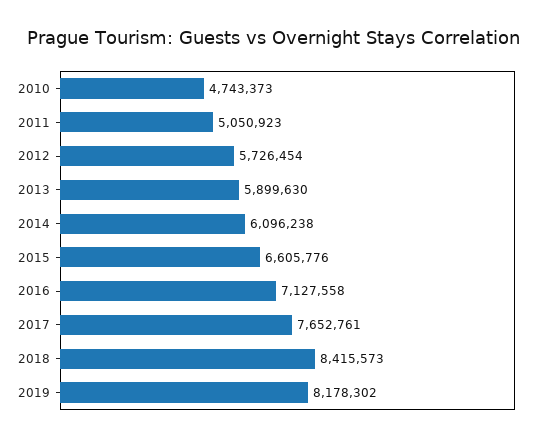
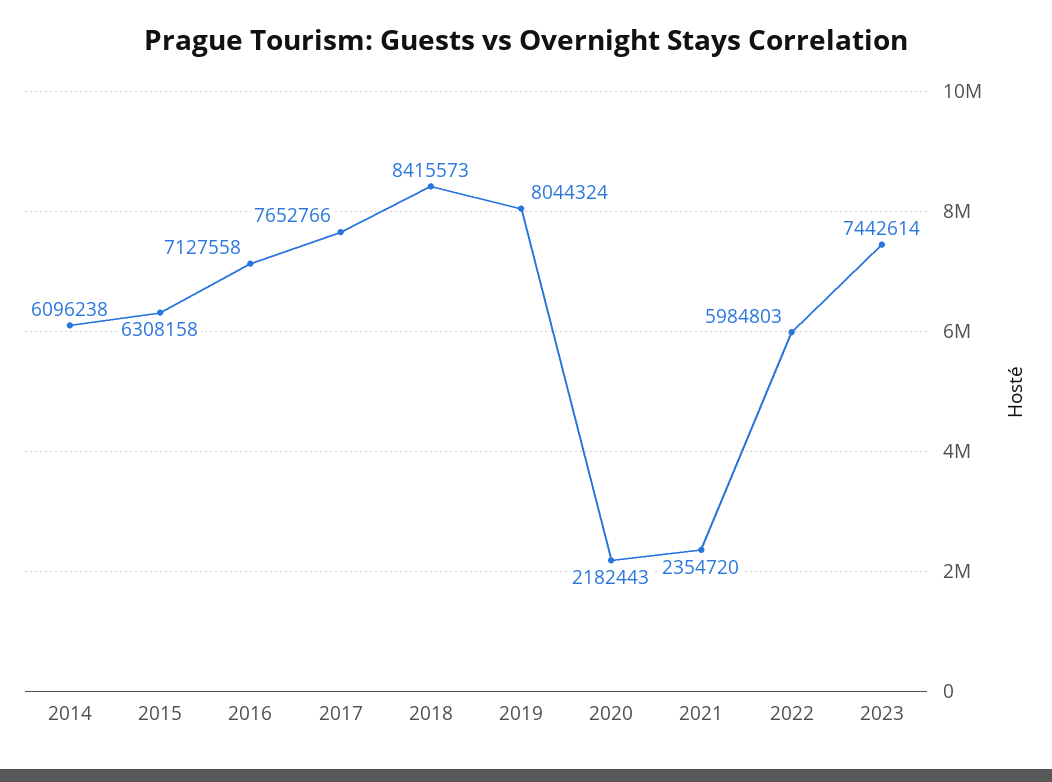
2010: 4743373 -> none
2011: 5050923 -> none
2012: 5726454 -> none
2013: 5899630 -> none
2015: 6605776 -> 6308158
2017: 7652761 -> 7652766
2019: 8178302 -> 8044324
2020: none -> 2182443
2021: none -> 2354720
2022: none -> 5984803
2023: none -> 7442614

